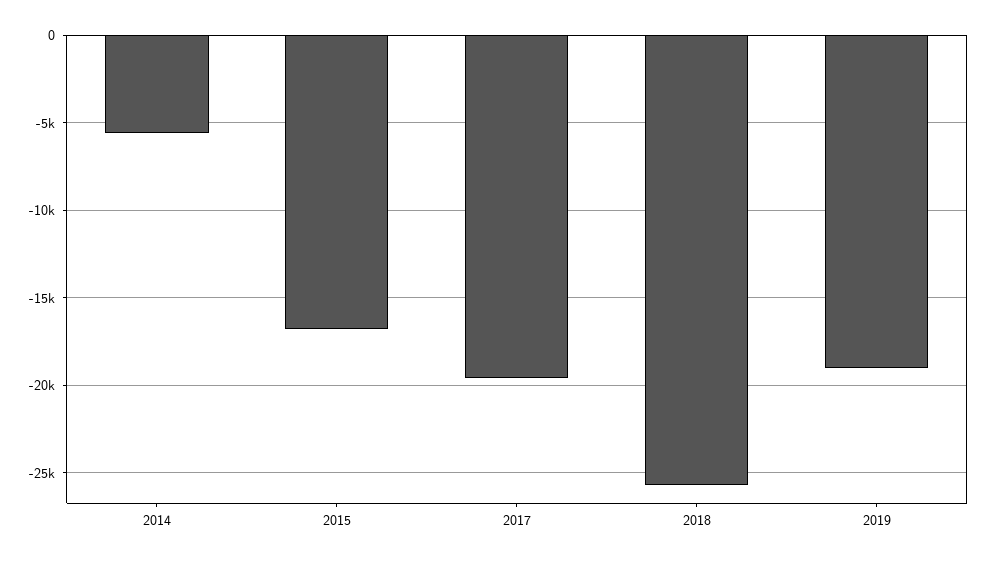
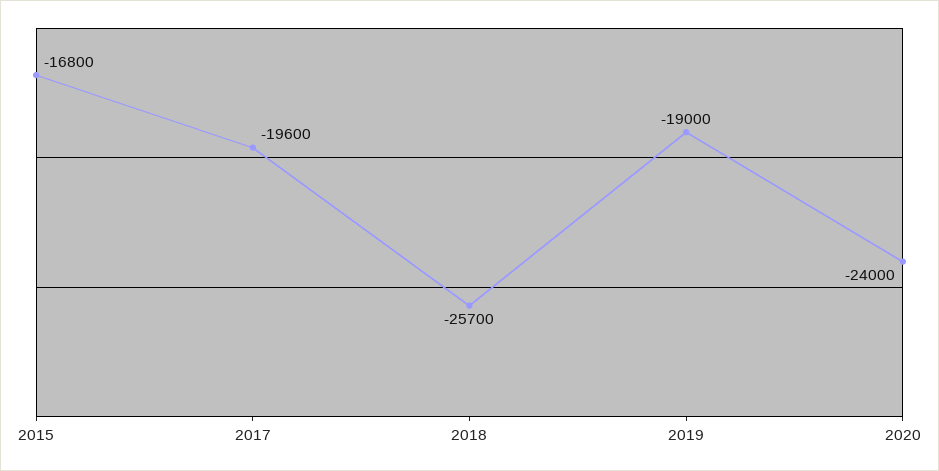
2014: -5500 -> none
2020: none -> -24000

